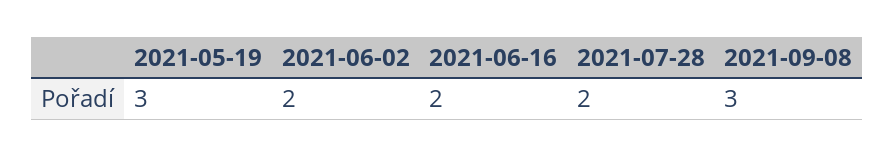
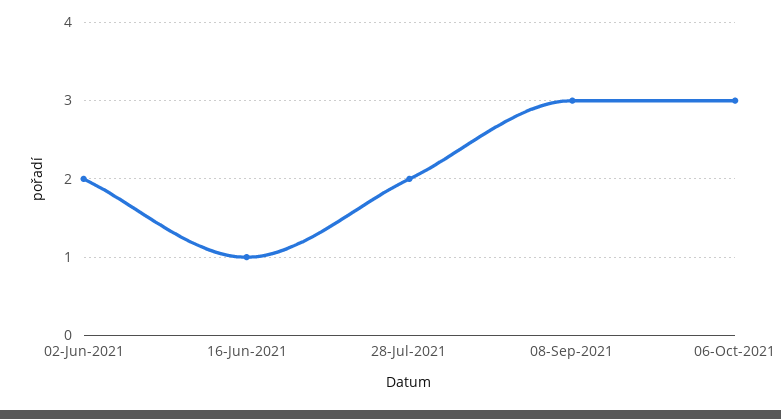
2021-05-19: 3 -> none
2021-06-16: 2 -> 1
06-Oct-2021: none -> 3

